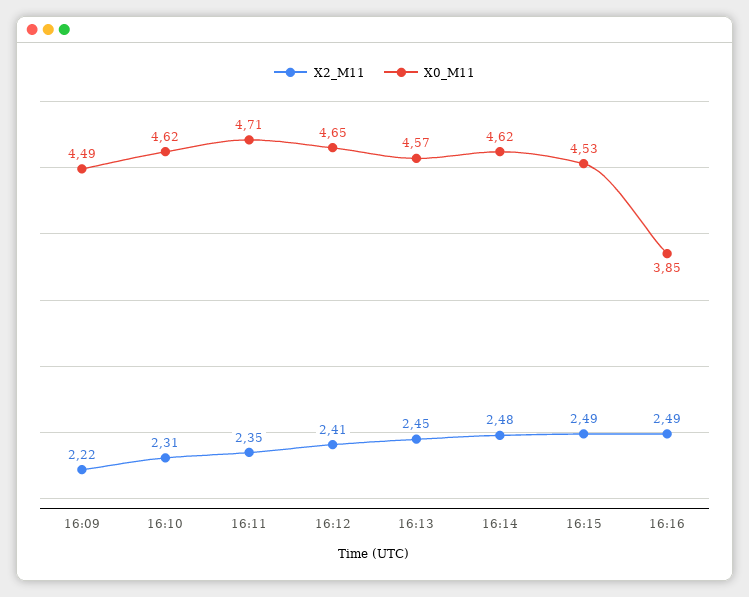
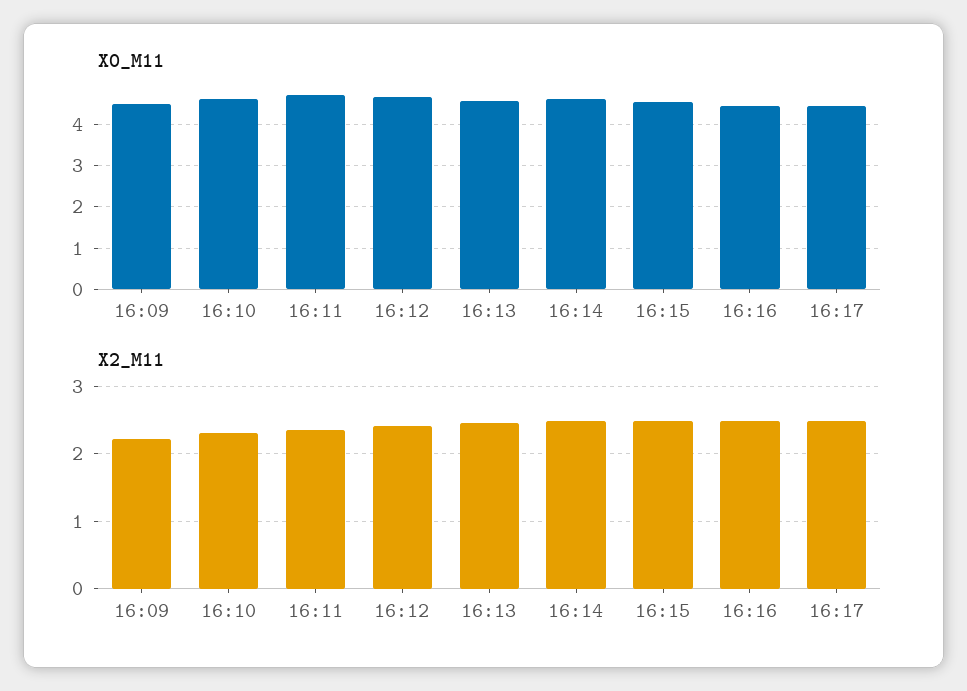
X0_M11, 16:16: 3.85 -> 4.4
X0_M11, 16:17: none -> 4.4
X2_M11, 16:17: none -> 2.5

